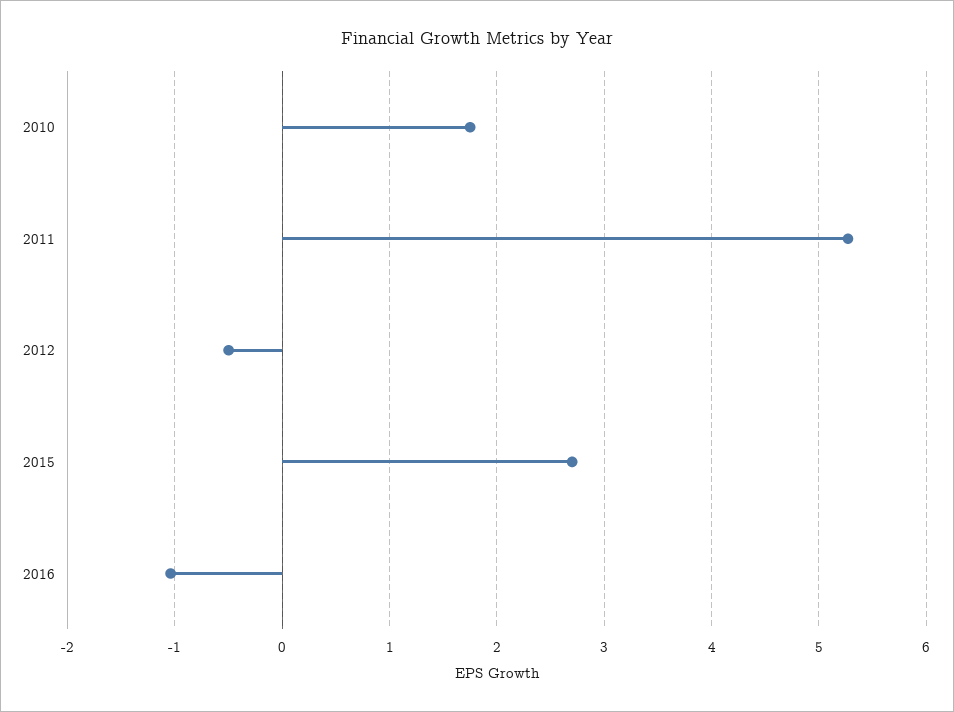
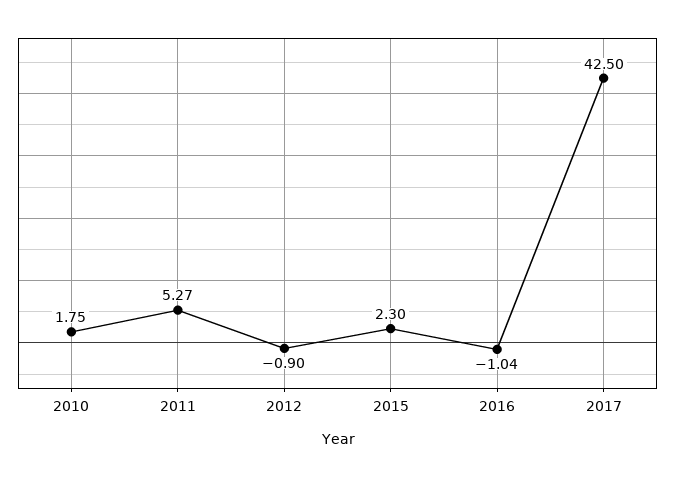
2012: -0.5 -> -0.9
2015: 2.7 -> 2.3
2017: none -> 42.5

